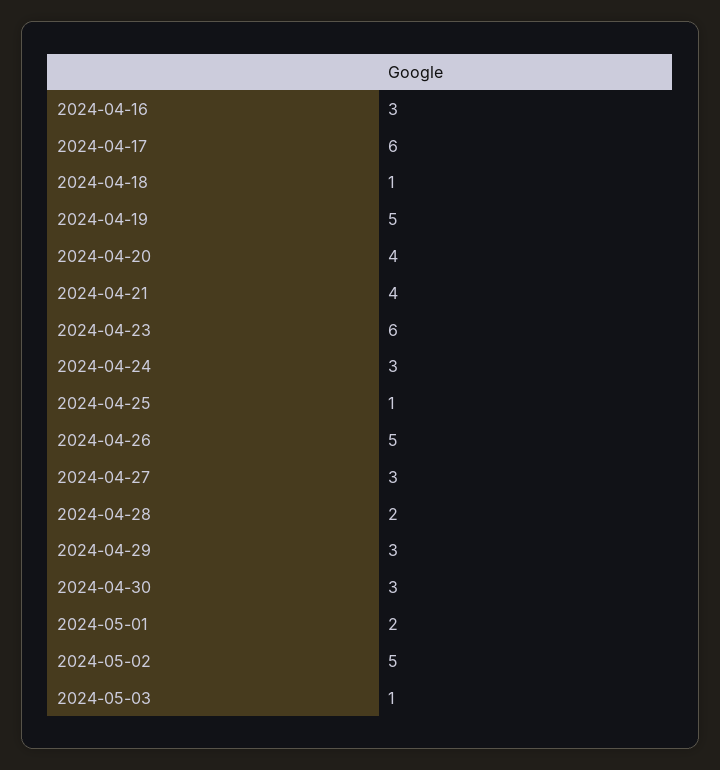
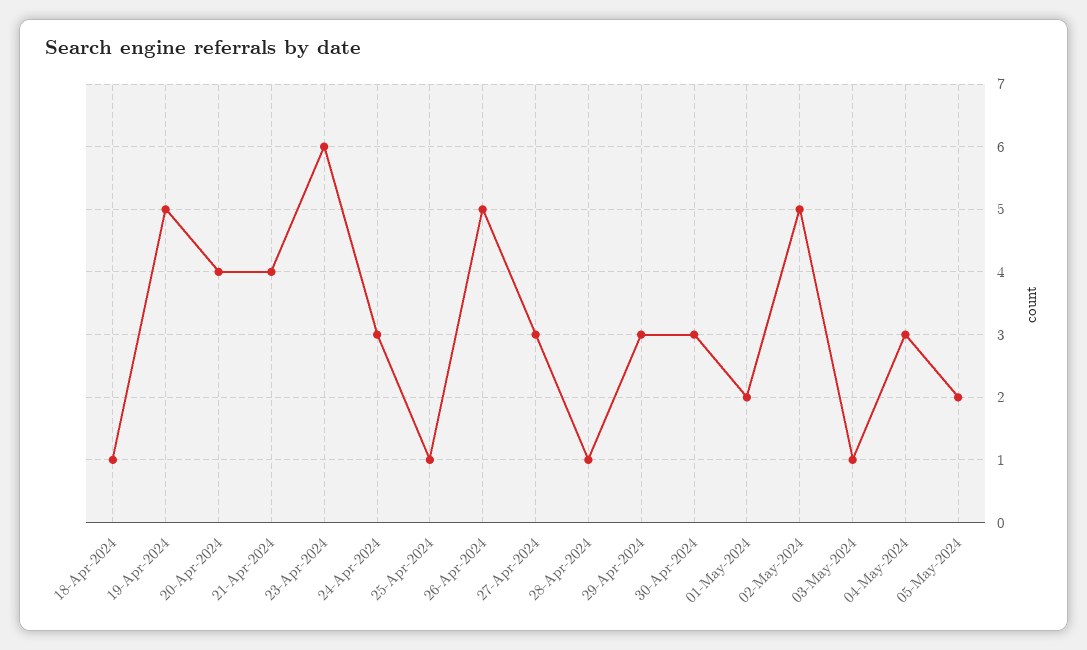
2024-04-16: 3 -> none
2024-04-17: 6 -> none
2024-04-28: 2 -> 1
04-May-2024: none -> 3
05-May-2024: none -> 2

